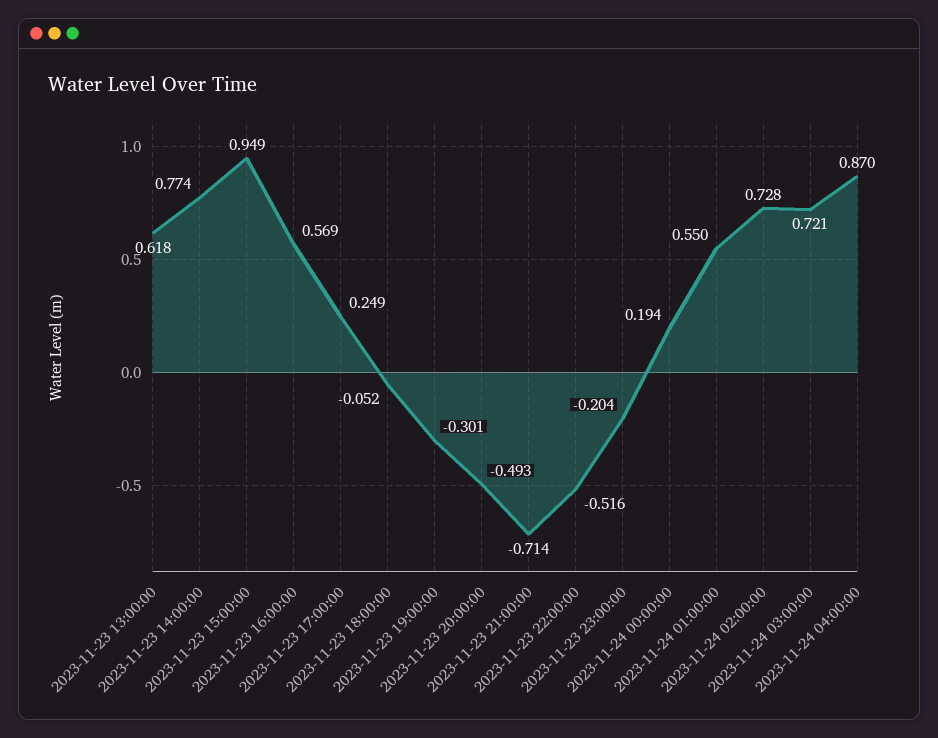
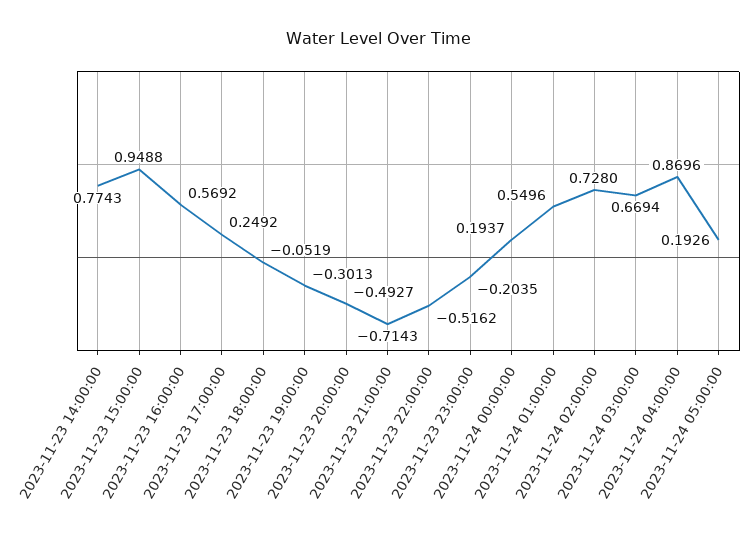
2023-11-23 13:00:00: 0.618 -> none
2023-11-24 03:00:00: 0.721 -> 0.6694
2023-11-24 05:00:00: none -> 0.1926

